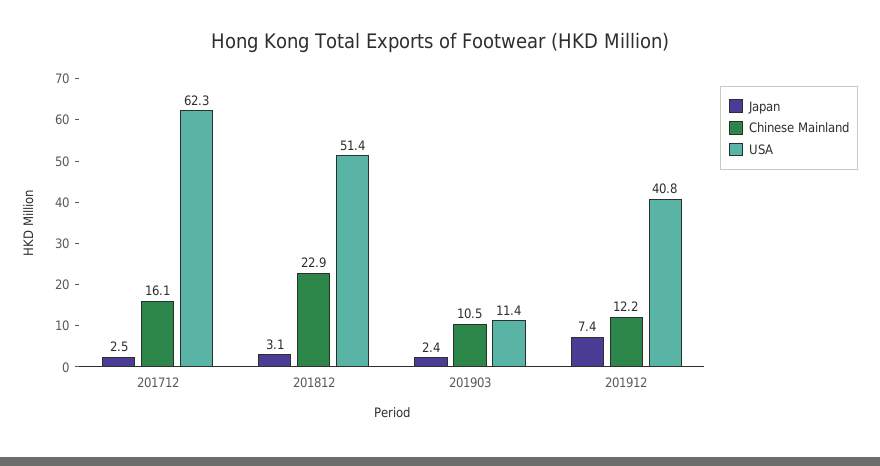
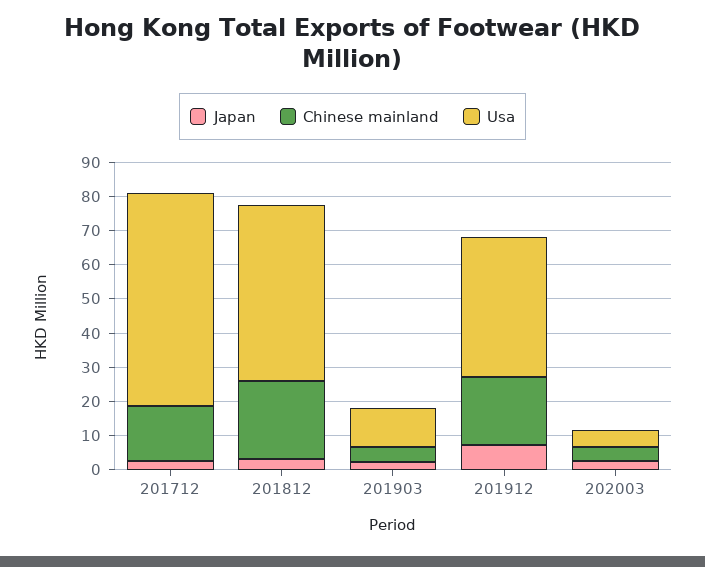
Chinese Mainland, 201903: 10.5 -> 5
Chinese Mainland, 201912: 12.2 -> 20
Japan, 202003: none -> 2.5
Chinese Mainland, 202003: none -> 5
USA, 202003: none -> 5

